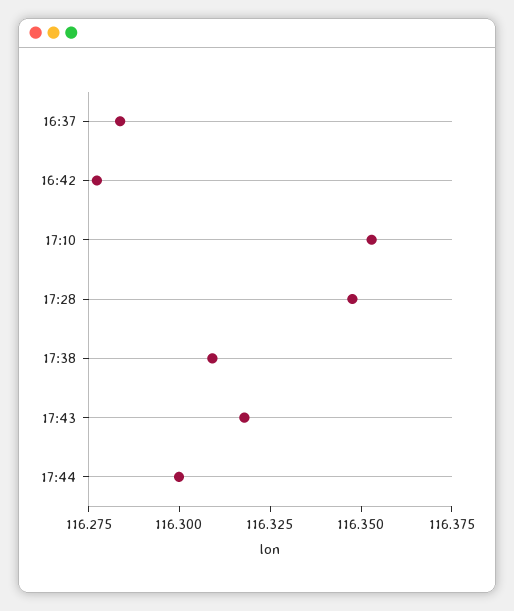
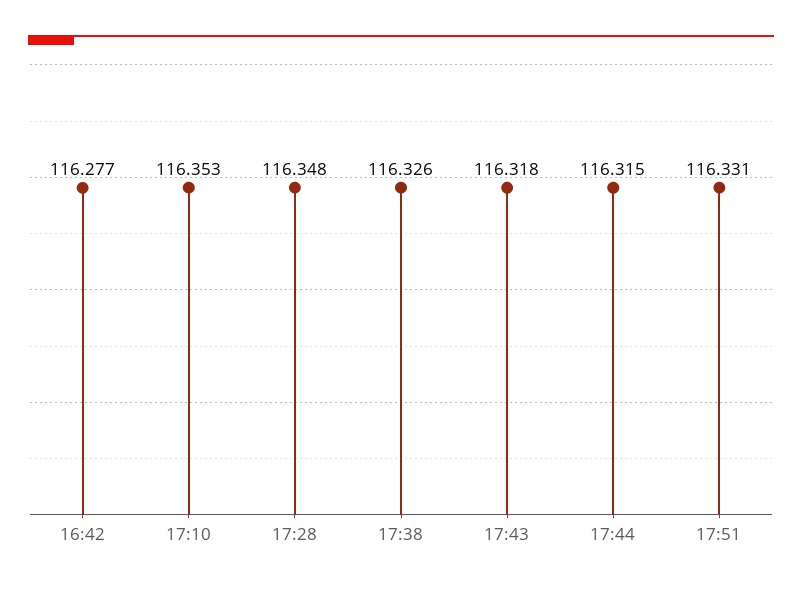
16:37: 116.285 -> none
17:38: 116.31 -> 116.326
17:44: 116.3 -> 116.315
17:51: none -> 116.331

